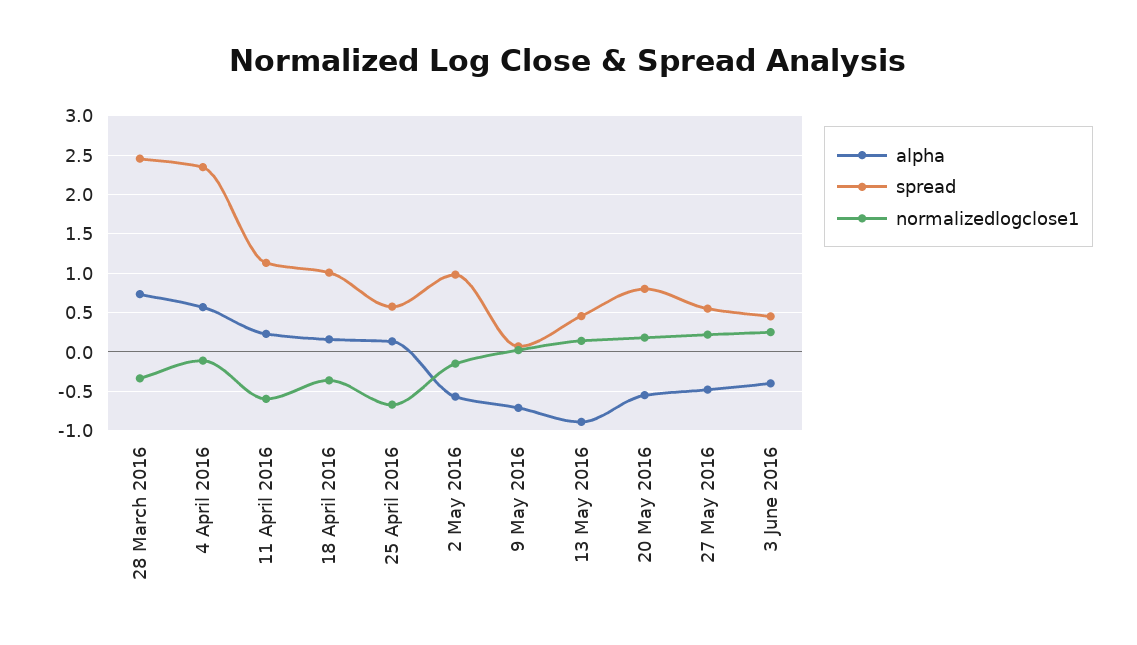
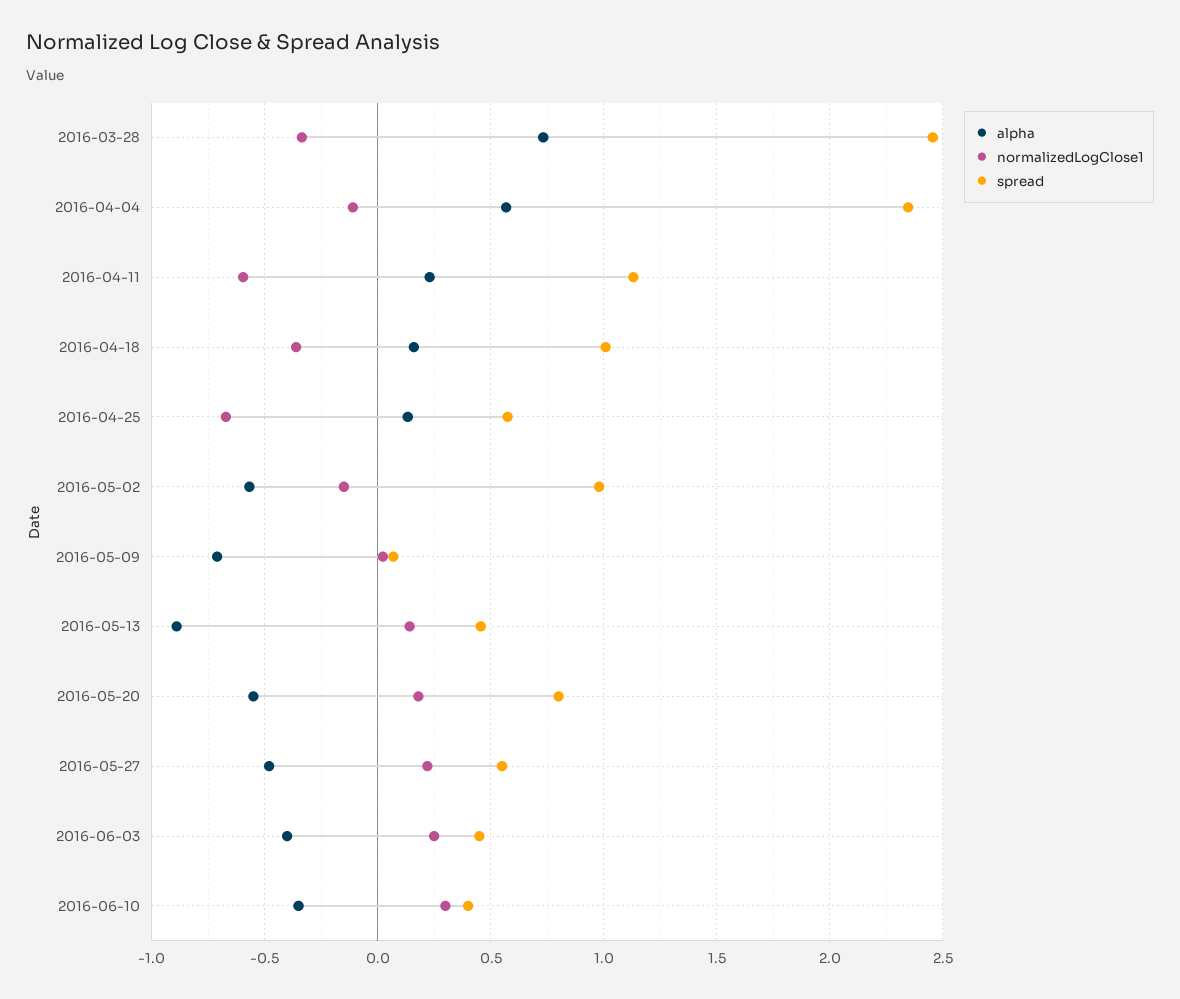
alpha, 2016-06-10: none -> -0.35
normalizedlogclose1, 2016-06-10: none -> 0.3
spread, 2016-06-10: none -> 0.4

